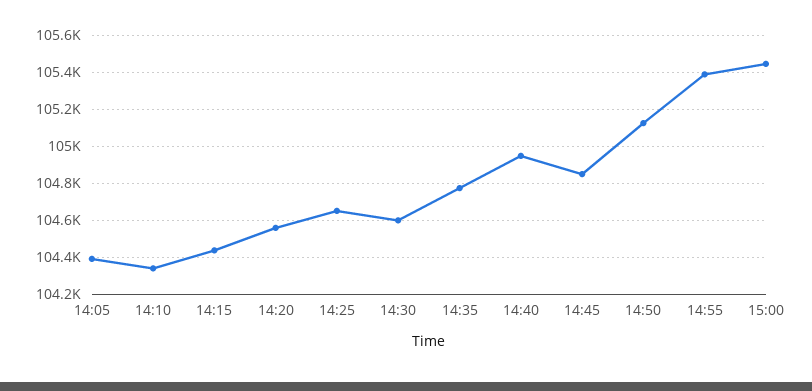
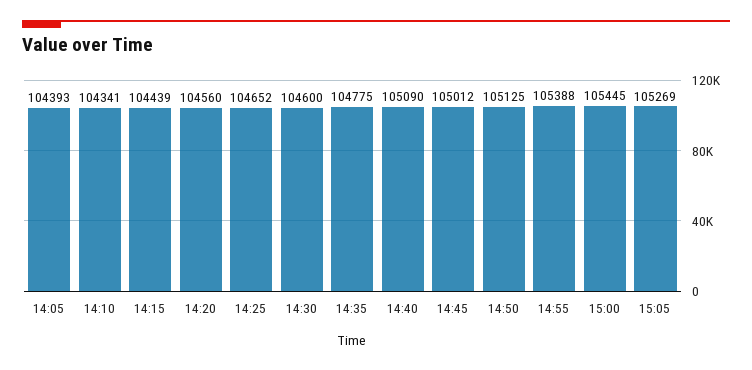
14:40: 104950 -> 105090
14:45: 104850 -> 105012
15:05: none -> 105269

